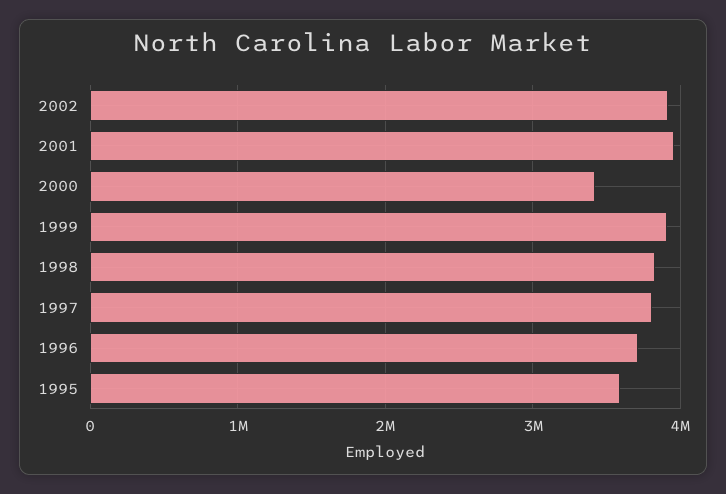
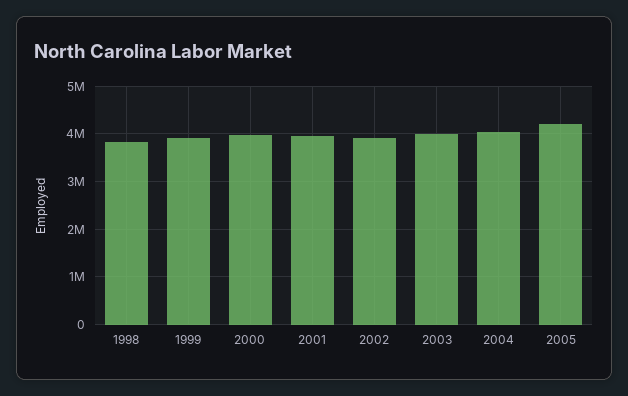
2000: 3400000 -> 4000000
1997: 3800000 -> none
1996: 3700000 -> none
1995: 3600000 -> none
2003: none -> 4000000
2004: none -> 4000000
2005: none -> 4200000

